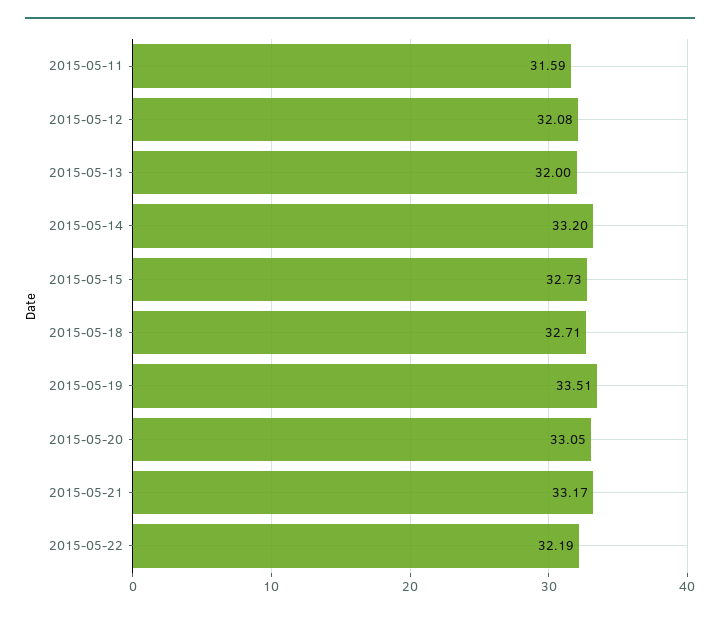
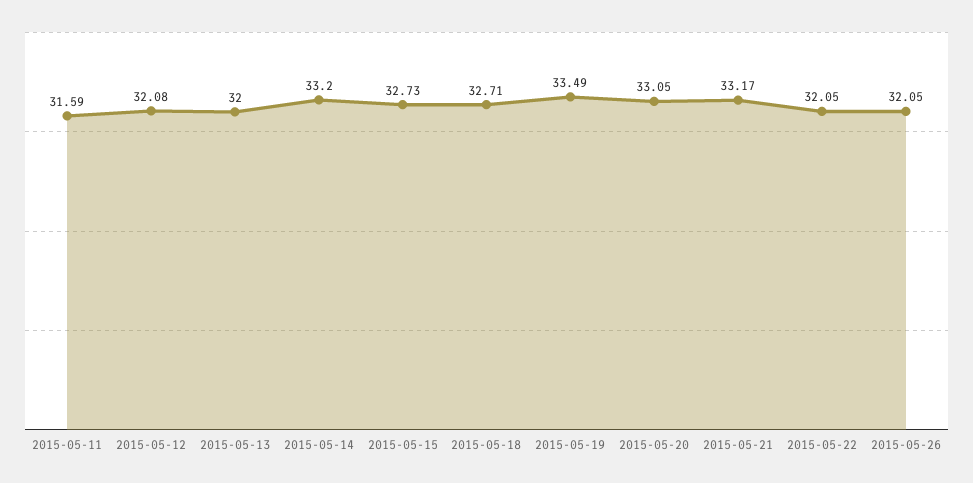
2015-05-19: 33.51 -> 33.49
2015-05-22: 32.19 -> 32.05
2015-05-26: none -> 32.05

